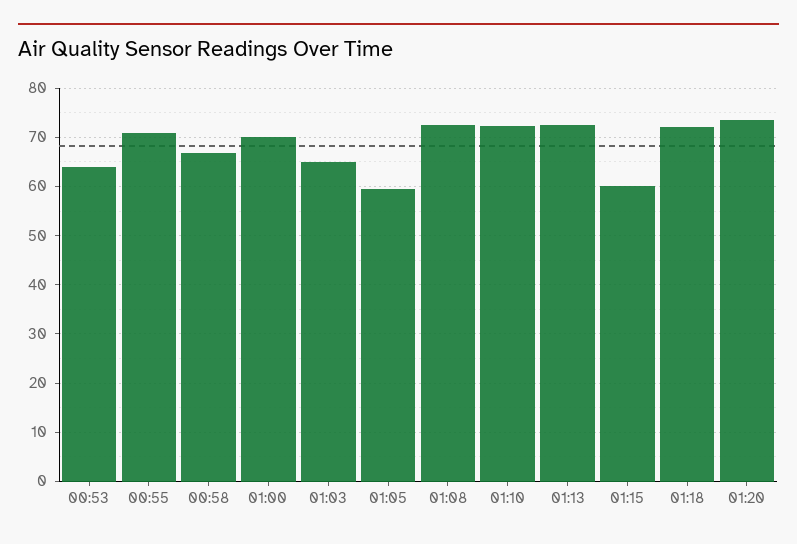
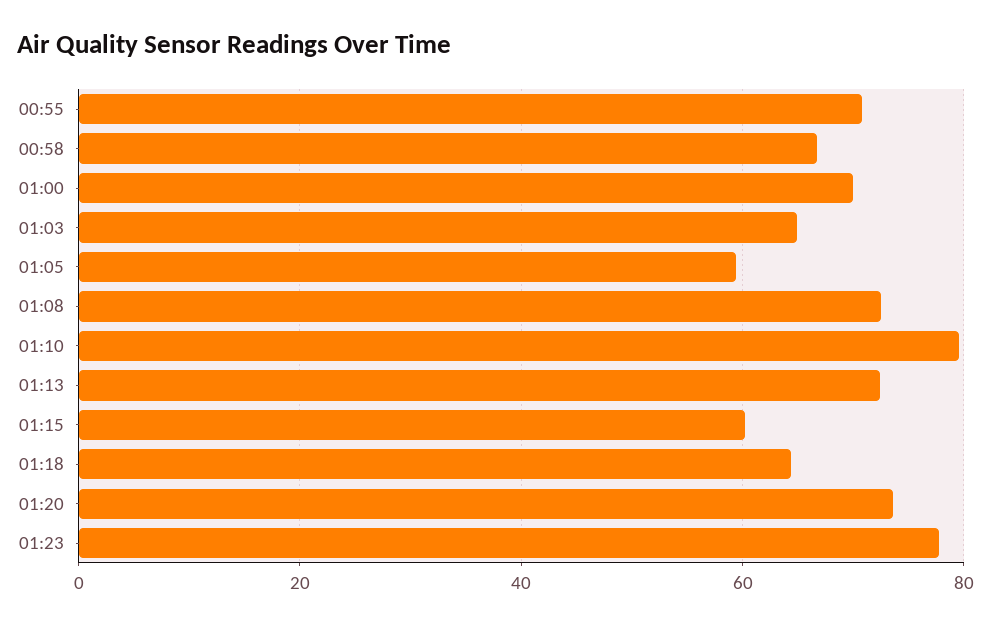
00:53: 64 -> none
01:10: 72 -> 80
01:18: 72 -> 64
01:23: none -> 78

